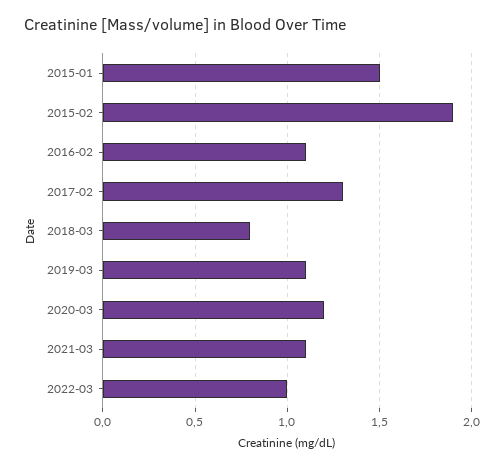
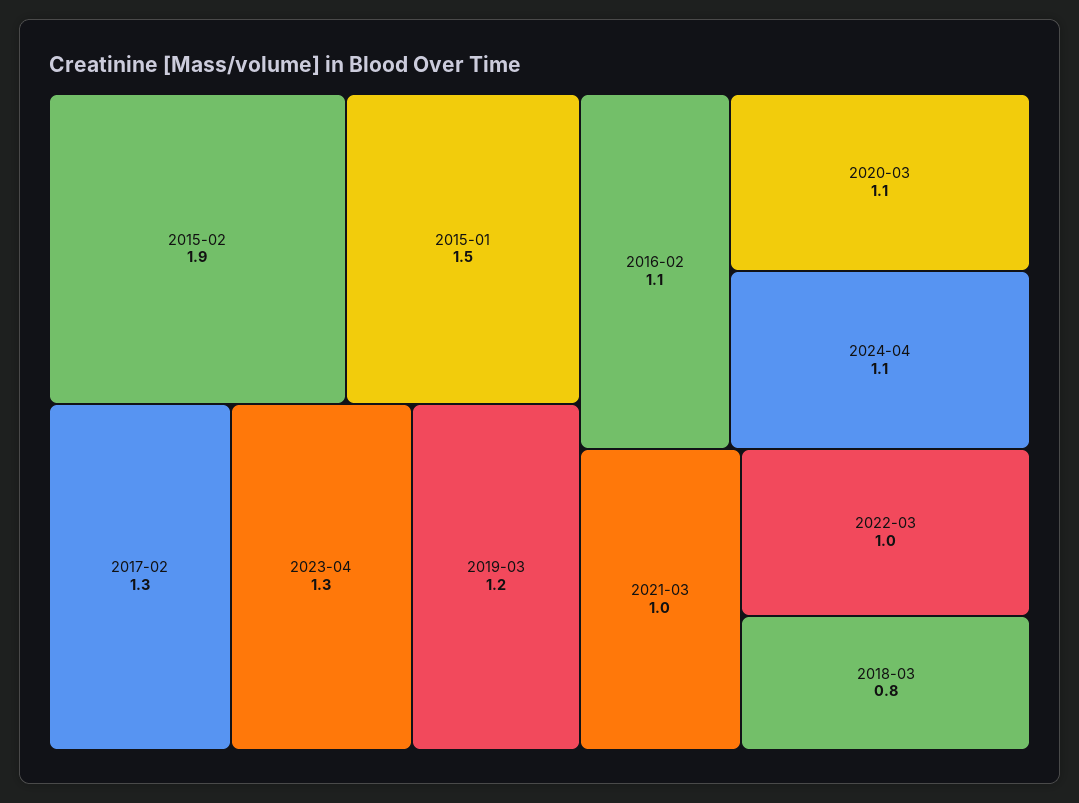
2019-03: 1.1 -> 1.2
2020-03: 1.2 -> 1.1
2021-03: 1.1 -> 1
2023-04: none -> 1.3
2024-04: none -> 1.1

